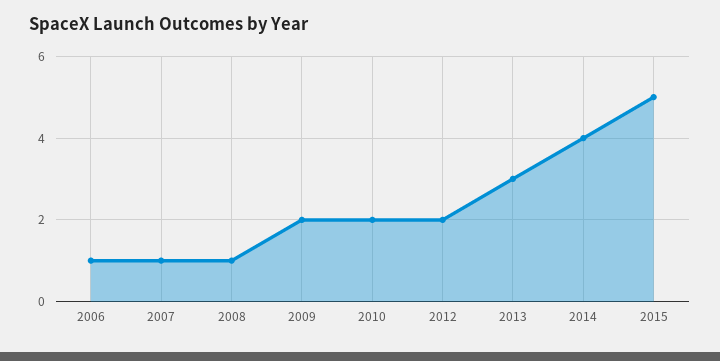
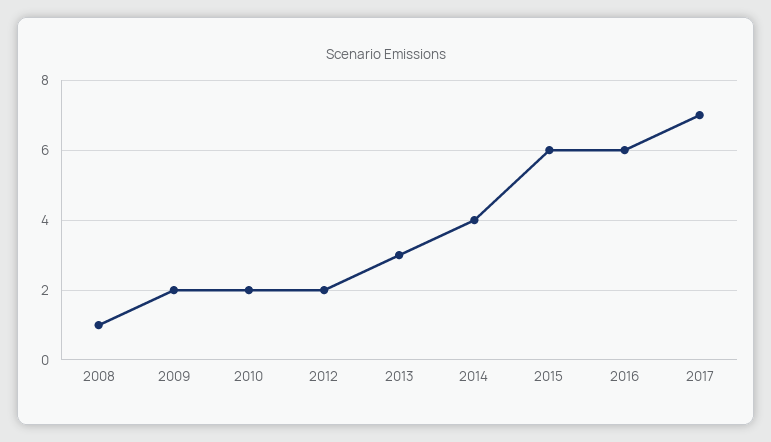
2006: 1 -> none
2007: 1 -> none
2015: 5 -> 6
2016: none -> 6
2017: none -> 7

